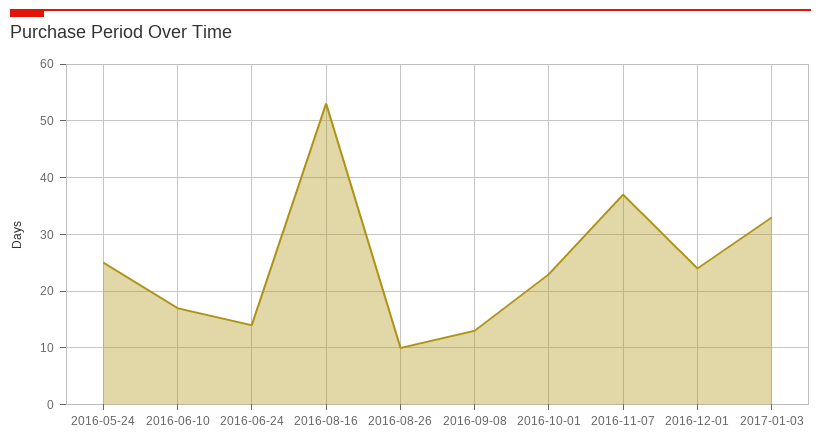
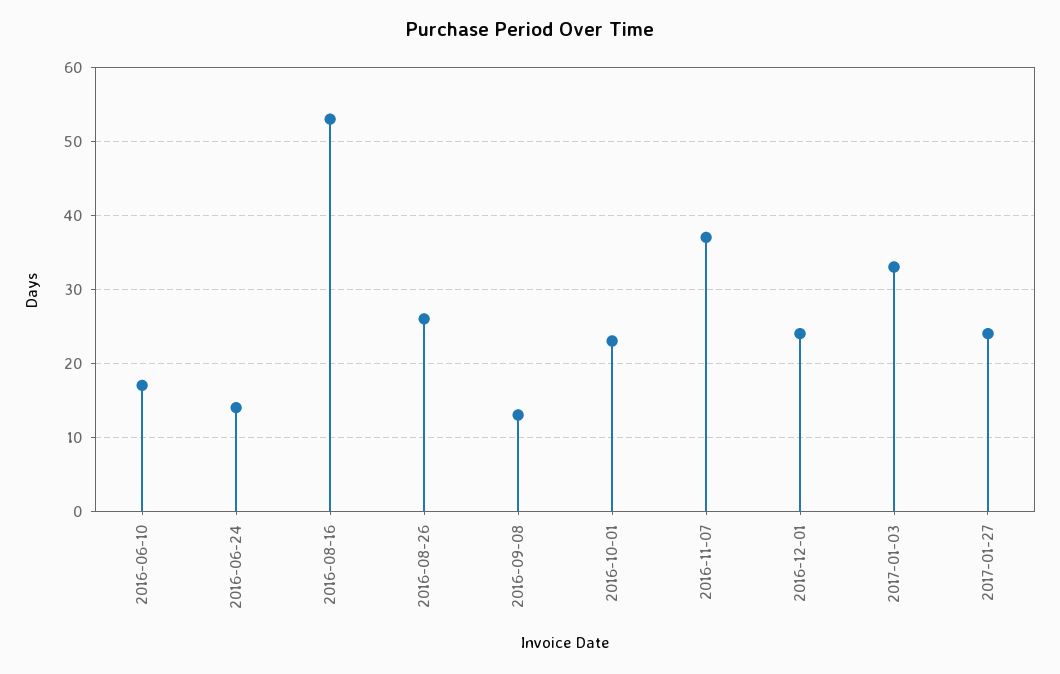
2016-05-24: 25 -> none
2016-08-26: 10 -> 26
2017-01-27: none -> 24

